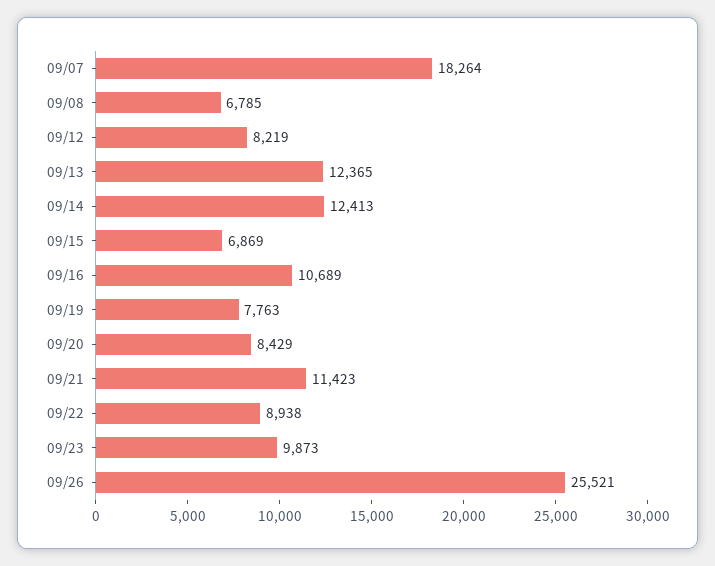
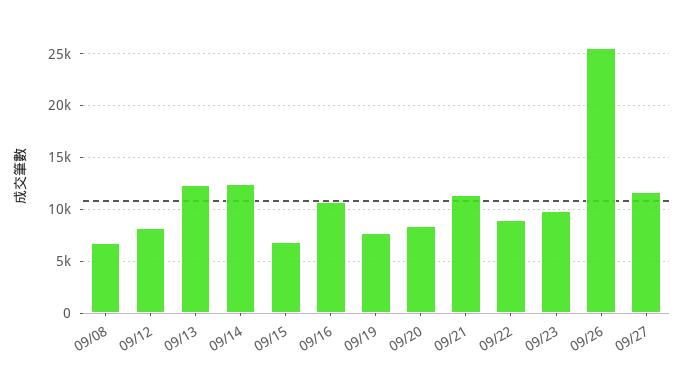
09/07: 18264 -> none
09/27: none -> 12000

